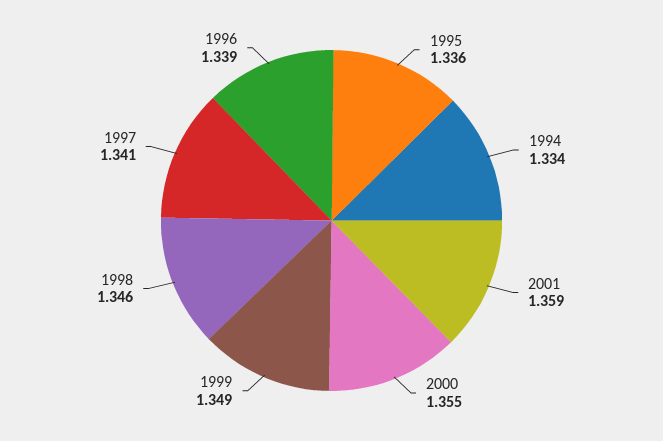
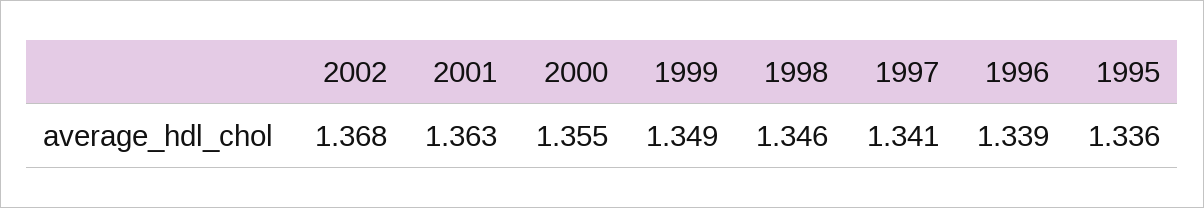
1994: 1.334 -> none
2001: 1.359 -> 1.363
2002: none -> 1.368

